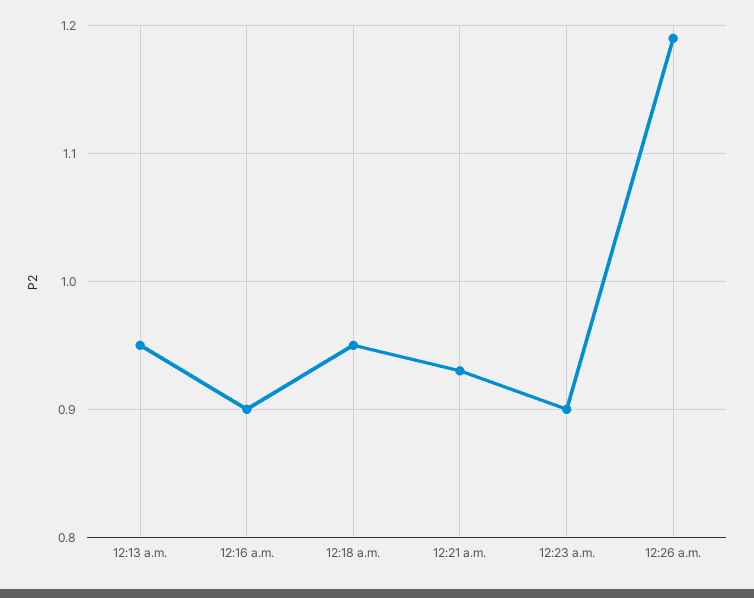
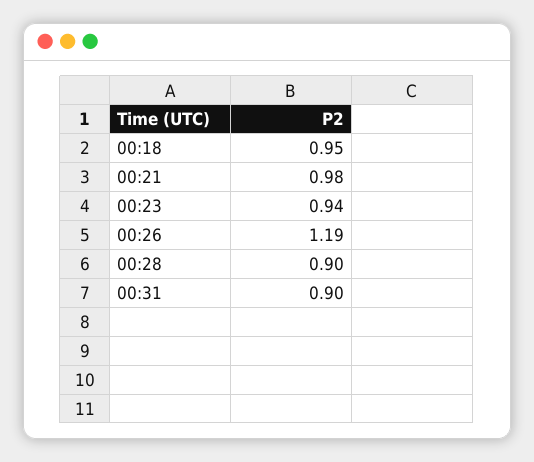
12:13 a.m.: 0.95 -> none
12:16 a.m.: 0.9 -> none
12:21 a.m.: 0.93 -> 0.98
12:23 a.m.: 0.9 -> 0.94
00:28: none -> 0.9
00:31: none -> 0.9

